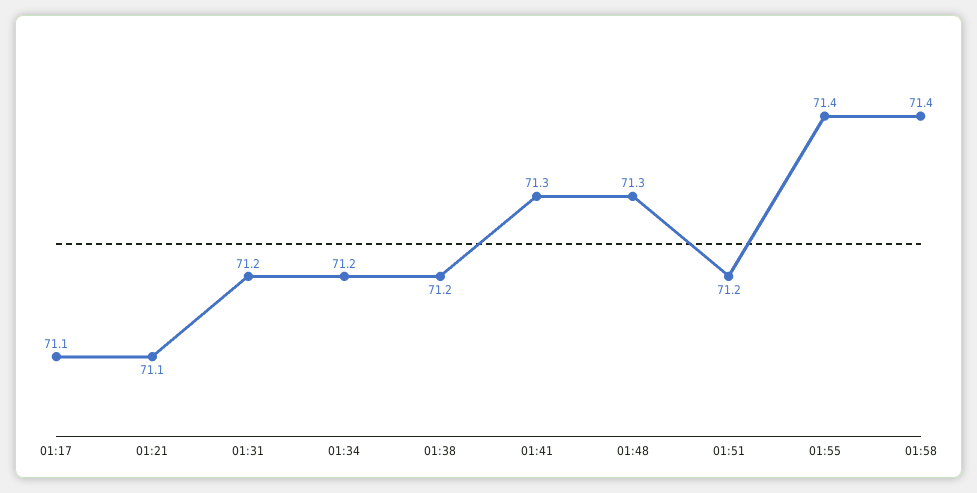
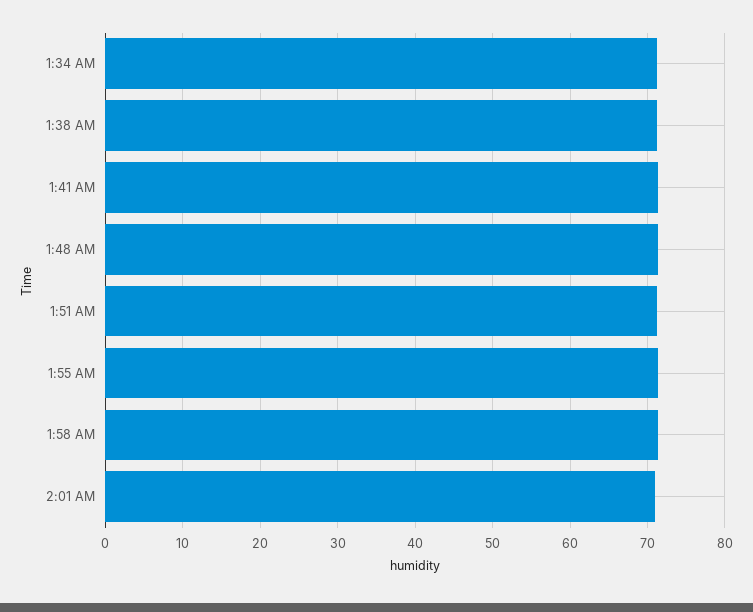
01:17: 71.1 -> none
01:21: 71.1 -> none
01:31: 71.2 -> none
2:01 AM: none -> 71

